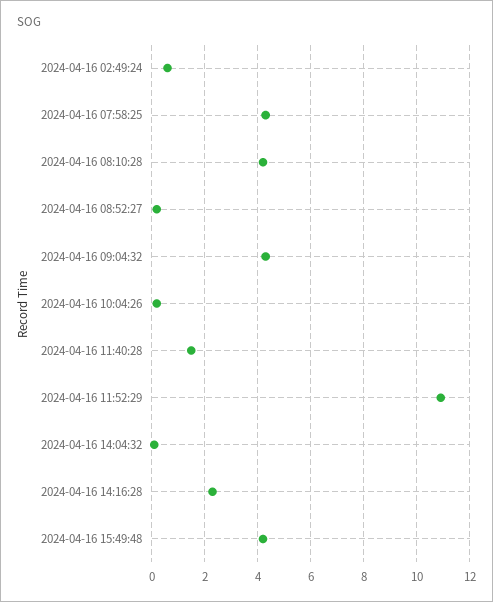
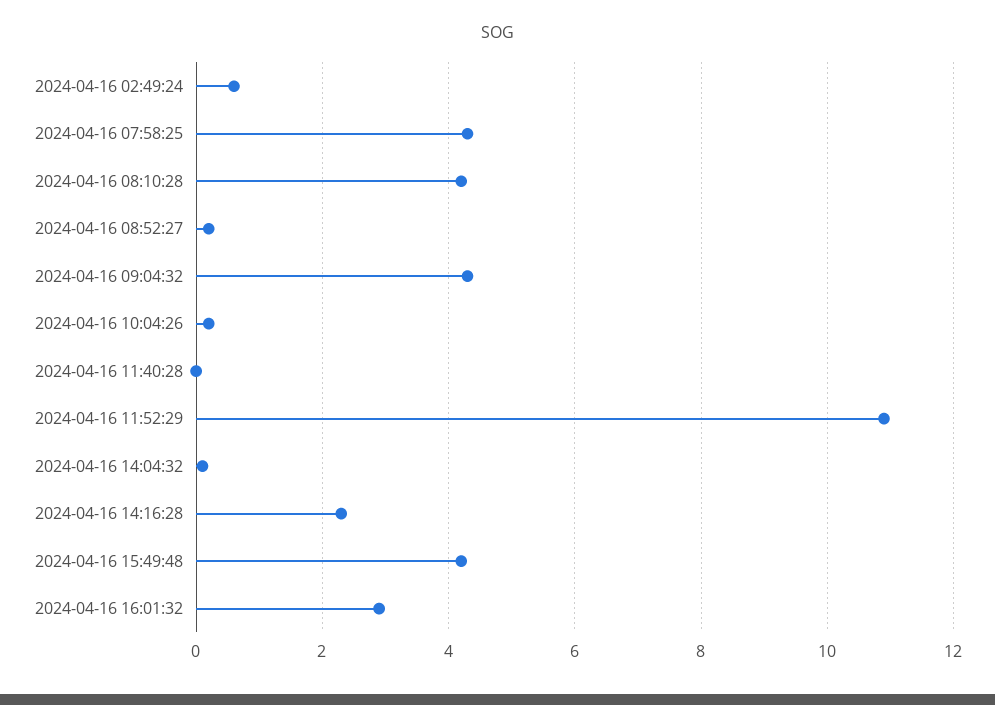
2024-04-16 11:40:28: 1.5 -> 0
2024-04-16 16:01:32: none -> 3

